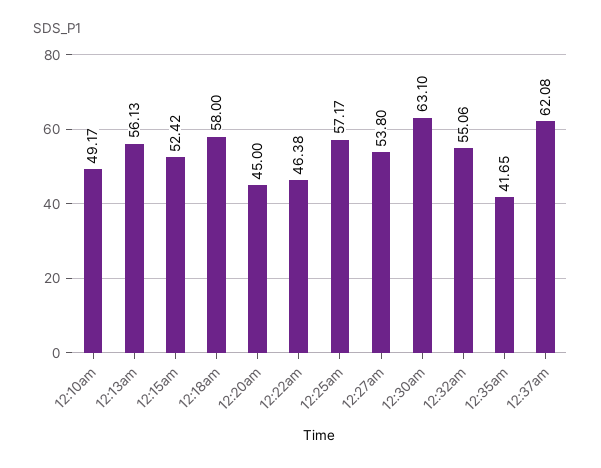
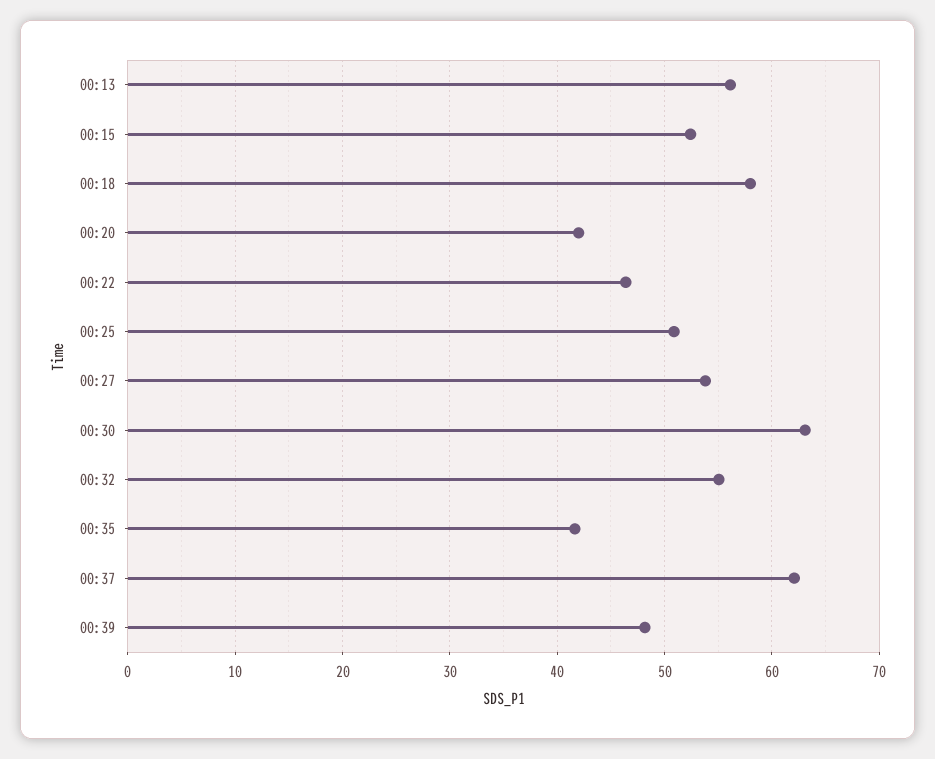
12:10am: 49.17 -> none
12:20am: 45 -> 42
12:25am: 57.17 -> 51
00:39: none -> 48

